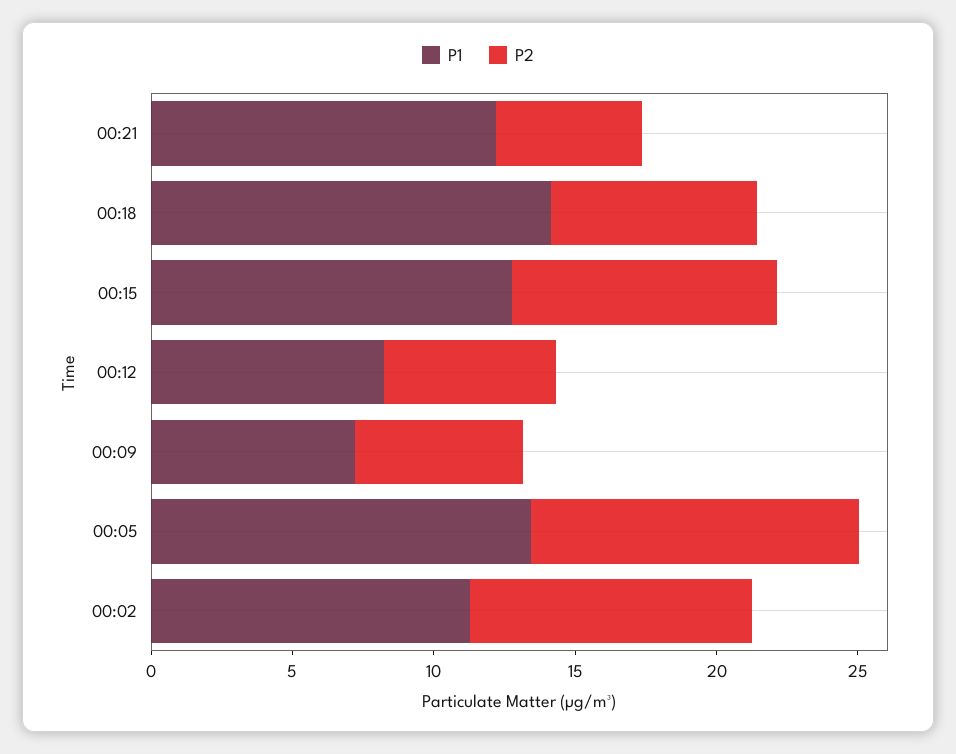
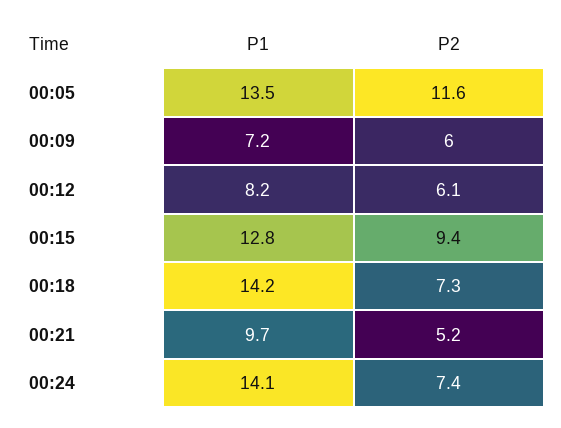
P1, 00:21: 12 -> 9.7
P1, 00:02: 11 -> none
P2, 00:02: 10 -> none
P1, 00:24: none -> 14.1
P2, 00:24: none -> 7.4

